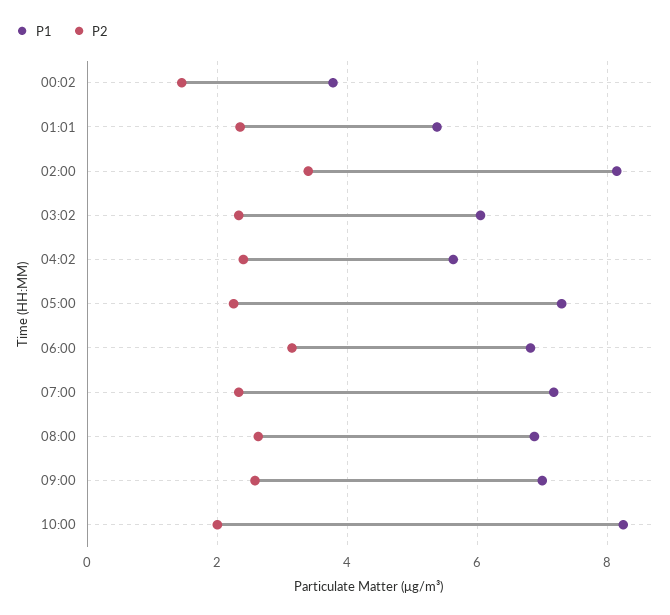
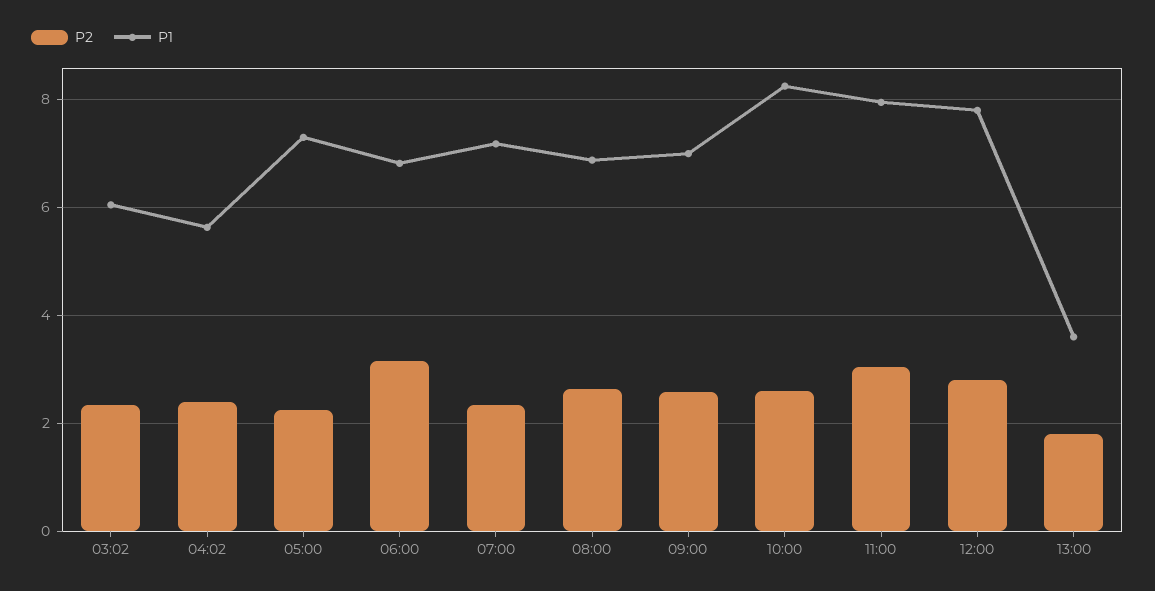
P1, 00:02: 3.8 -> none
P2, 00:02: 1.4 -> none
P1, 01:01: 5.4 -> none
P2, 01:01: 2.4 -> none
P1, 02:00: 8.2 -> none
P2, 02:00: 3.4 -> none
P2, 10:00: 2 -> 2.6
P2, 11:00: none -> 3
P1, 11:00: none -> 8
P2, 12:00: none -> 2.8
P1, 12:00: none -> 7.8
P2, 13:00: none -> 1.8
P1, 13:00: none -> 3.6

